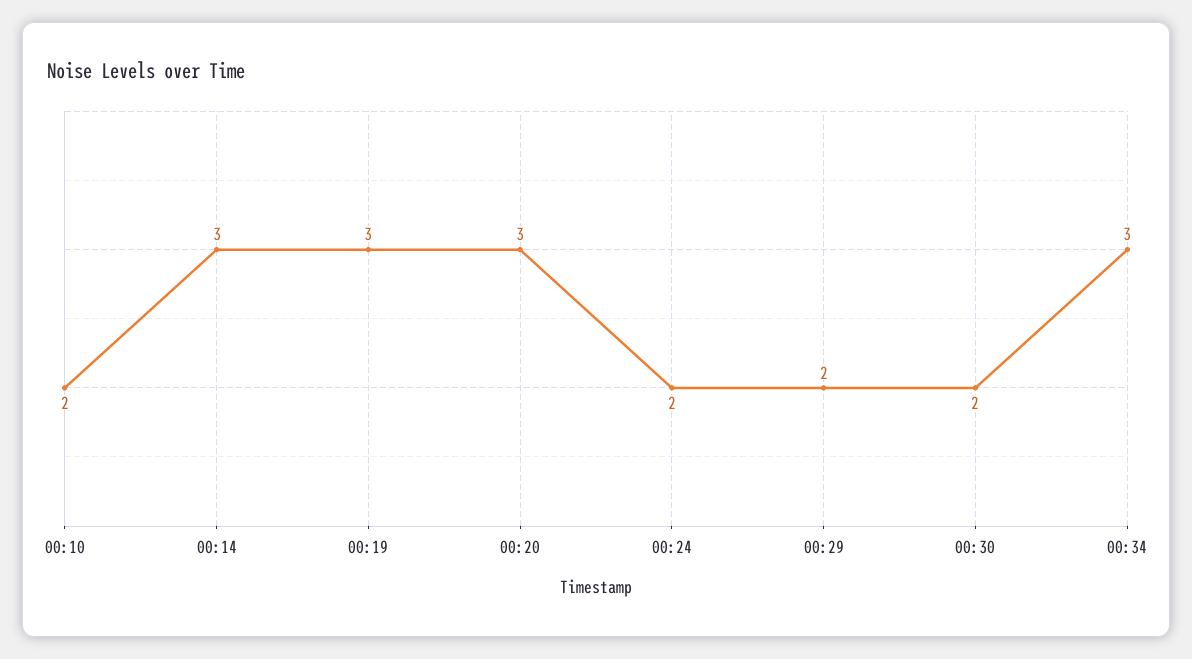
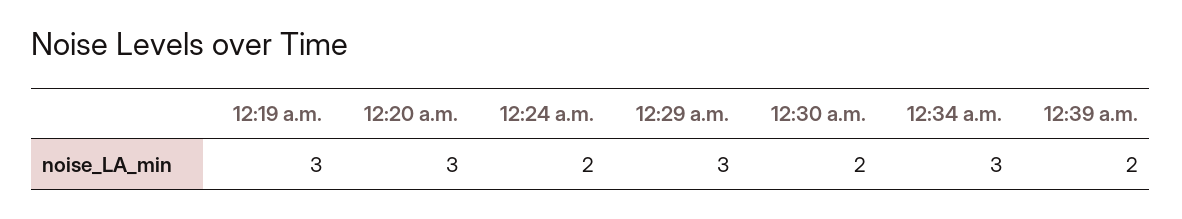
00:10: 2 -> none
00:14: 3 -> none
00:29: 2 -> 3
12:39 a.m.: none -> 2

